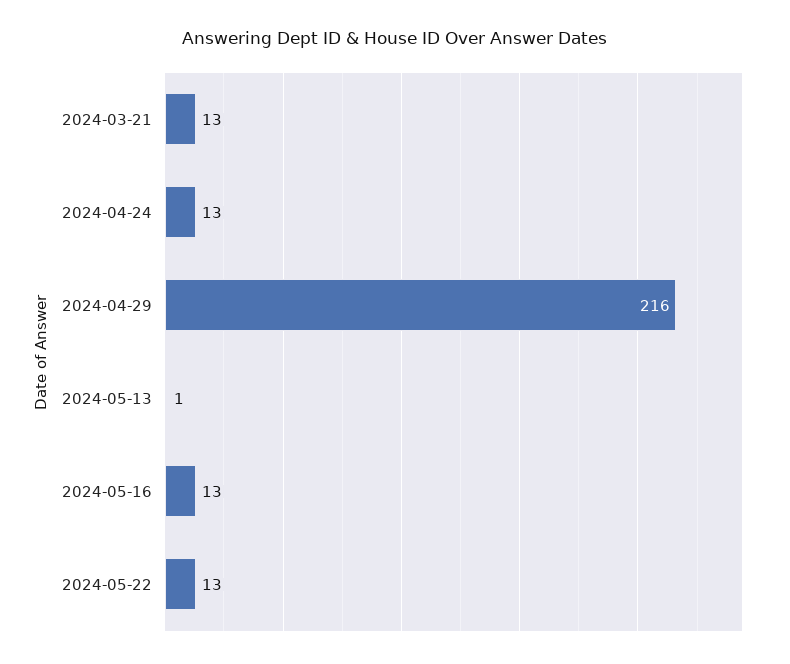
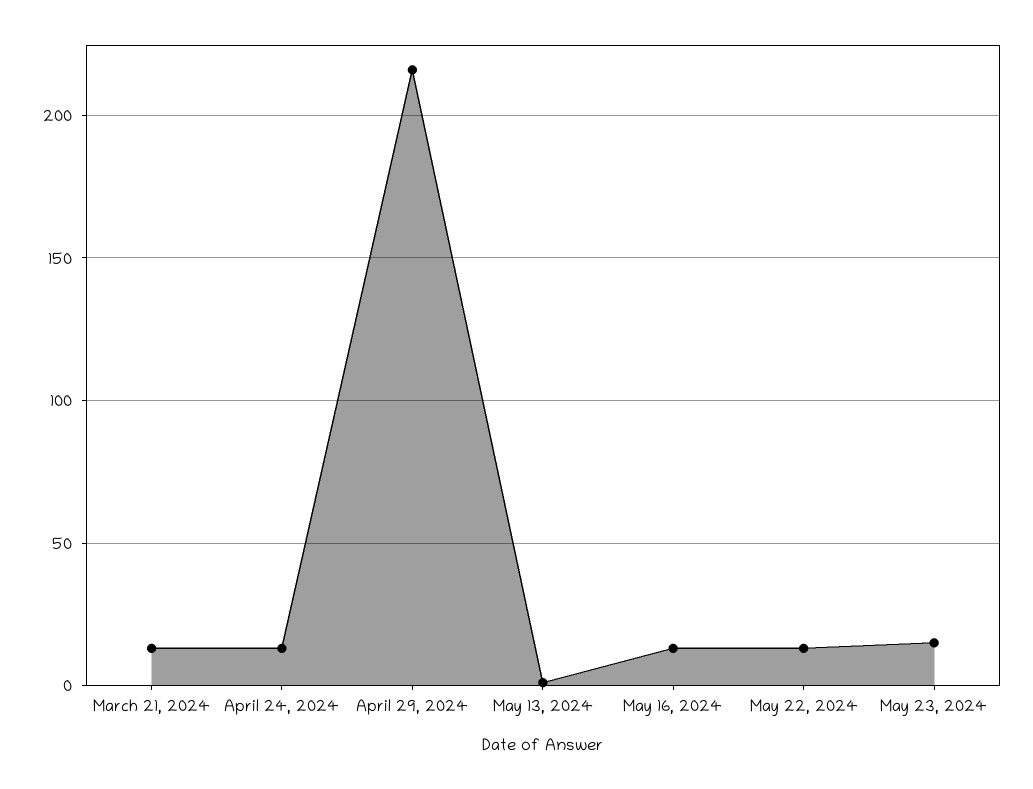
May 23, 2024: none -> 15

